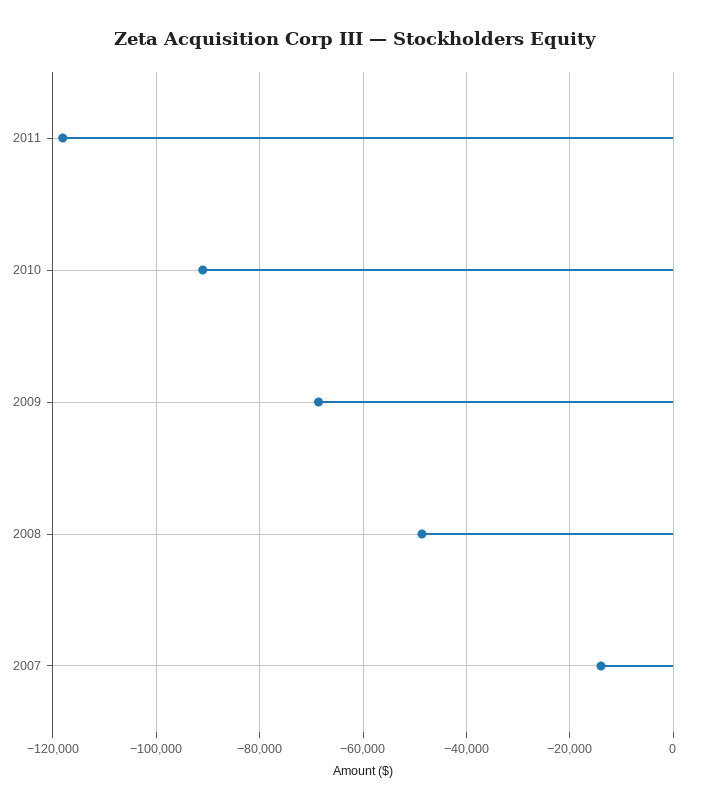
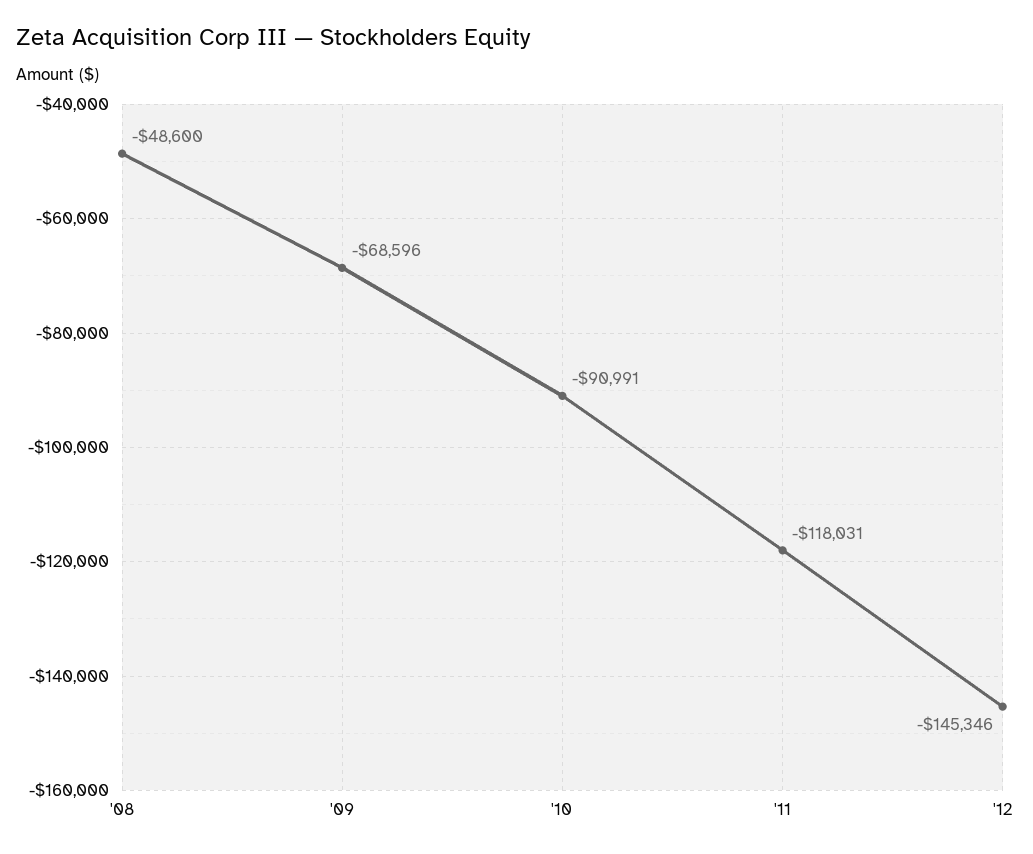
2007: -14000 -> none
'12: none -> -145346

